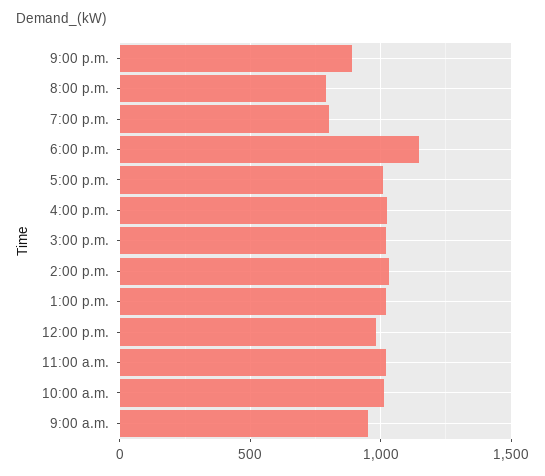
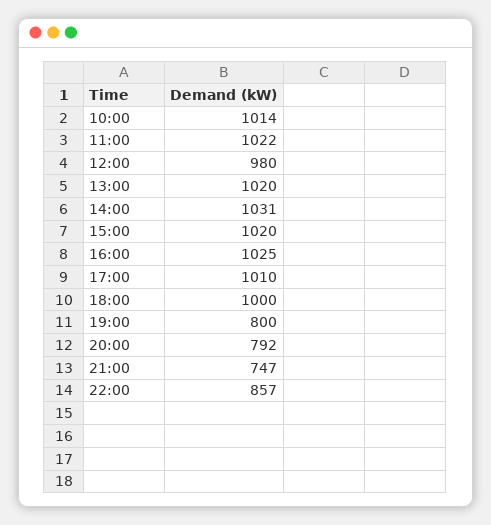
9:00 p.m.: 900 -> 747
6:00 p.m.: 1150 -> 1000
9:00 a.m.: 950 -> none
22:00: none -> 857

